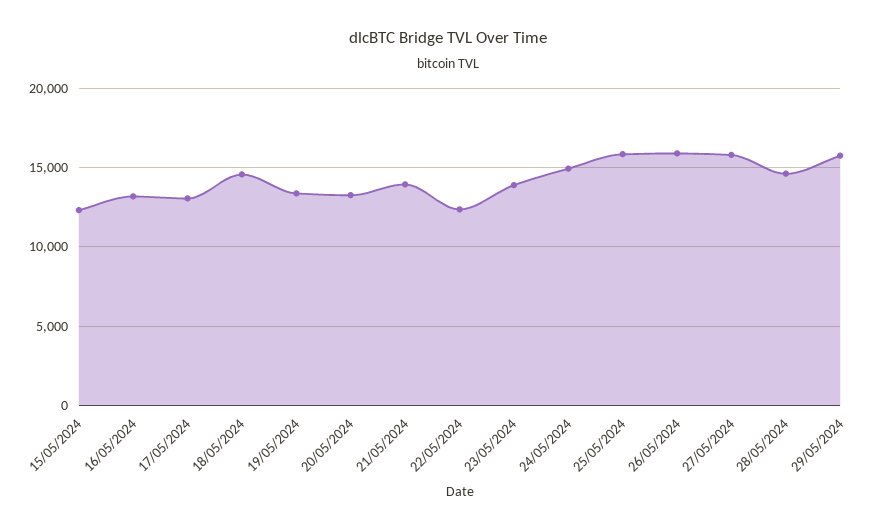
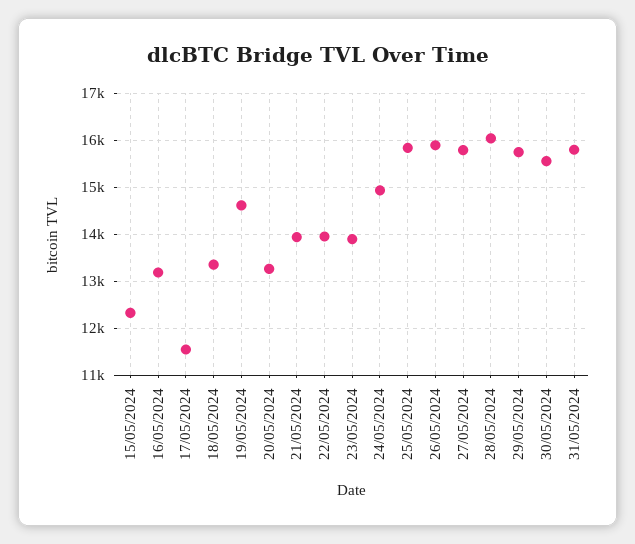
17/05/2024: 13000 -> 11600
18/05/2024: 14500 -> 13400
19/05/2024: 13500 -> 14600
22/05/2024: 12500 -> 14000
28/05/2024: 14500 -> 16000
30/05/2024: none -> 15600
31/05/2024: none -> 15800

